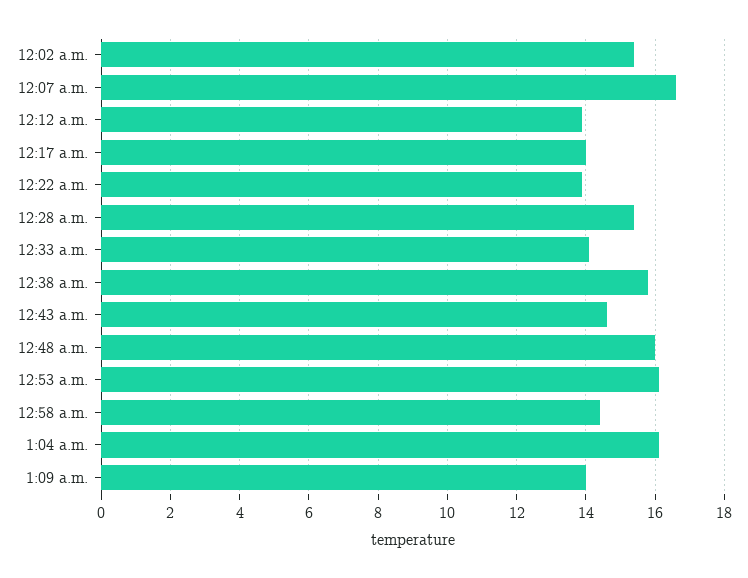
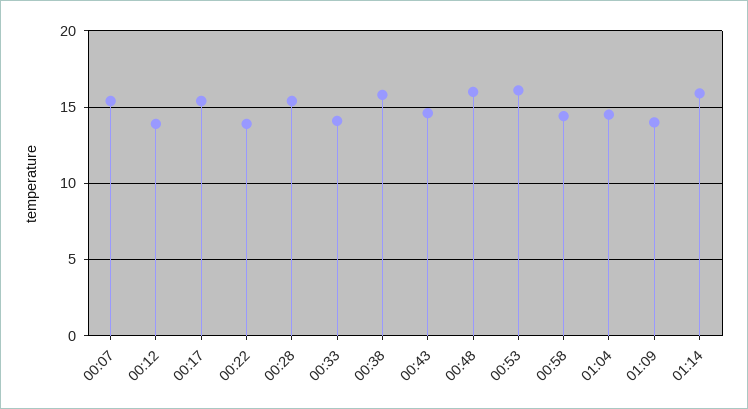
12:02 a.m.: 15.5 -> none
12:07 a.m.: 16.5 -> 15.5
12:17 a.m.: 14 -> 15.5
1:04 a.m.: 16 -> 14.5
01:14: none -> 16

